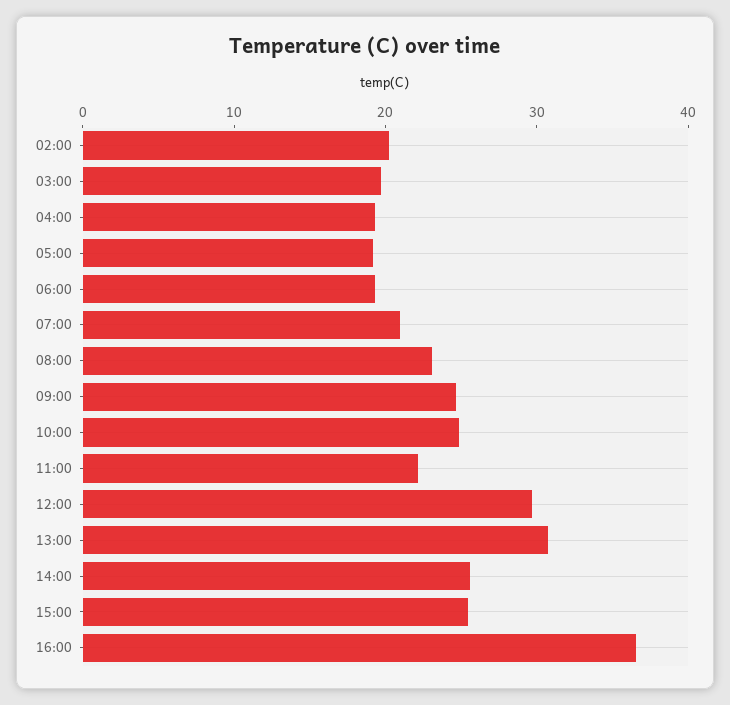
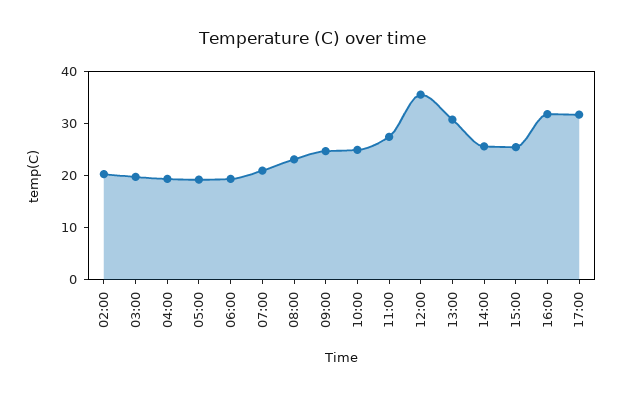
11:00: 22 -> 28
12:00: 30 -> 36
16:00: 36 -> 32
17:00: none -> 32

